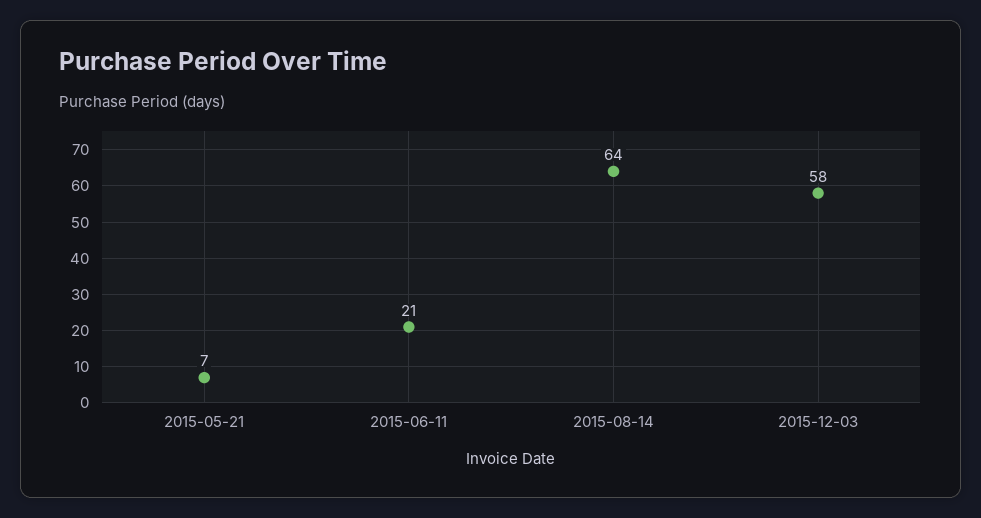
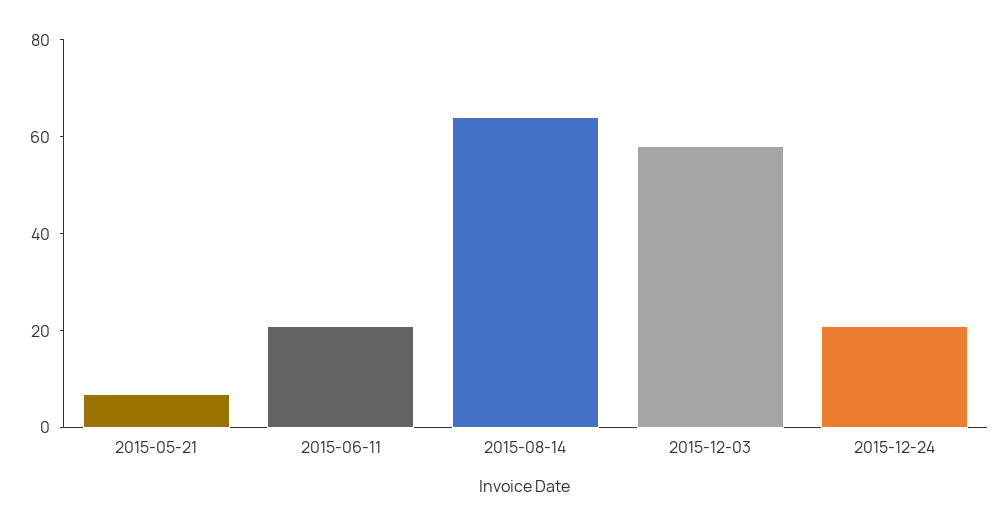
2015-12-24: none -> 20

